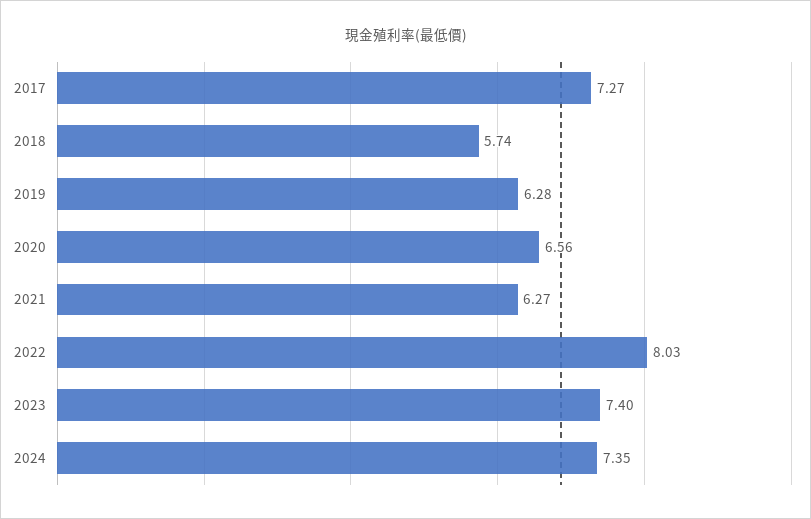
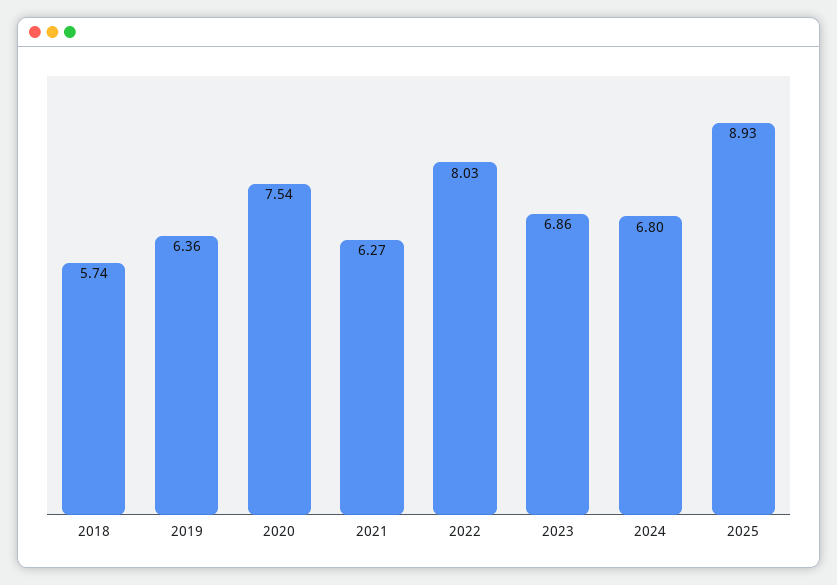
2017: 7.27 -> none
2019: 6.28 -> 6.36
2020: 6.56 -> 7.54
2023: 7.4 -> 6.86
2024: 7.35 -> 6.8
2025: none -> 8.93

